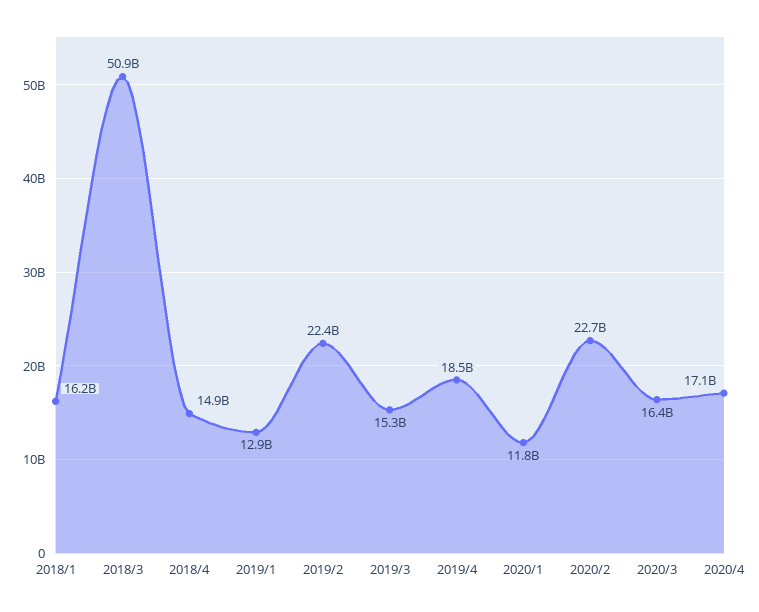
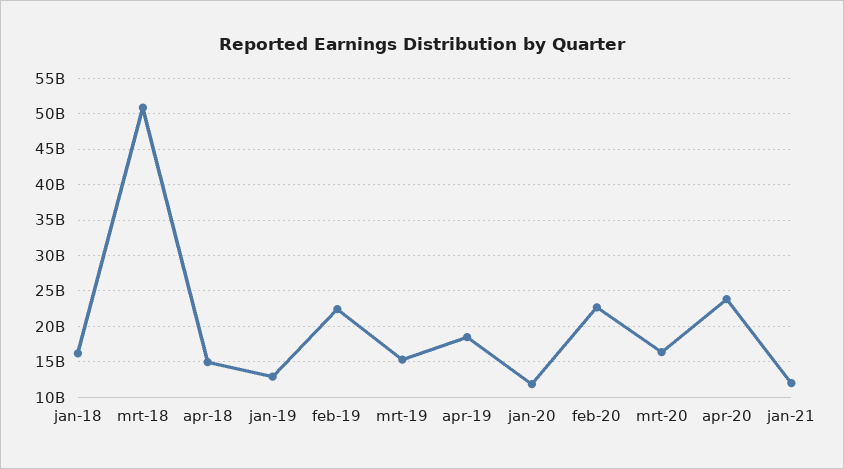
2020/4: 17100000000 -> 24000000000
jan-21: none -> 12000000000

